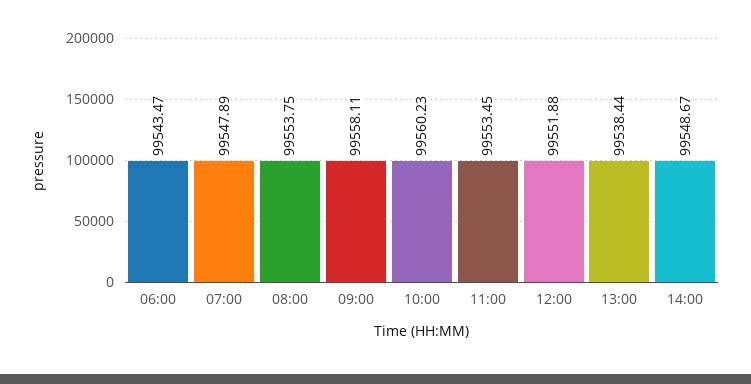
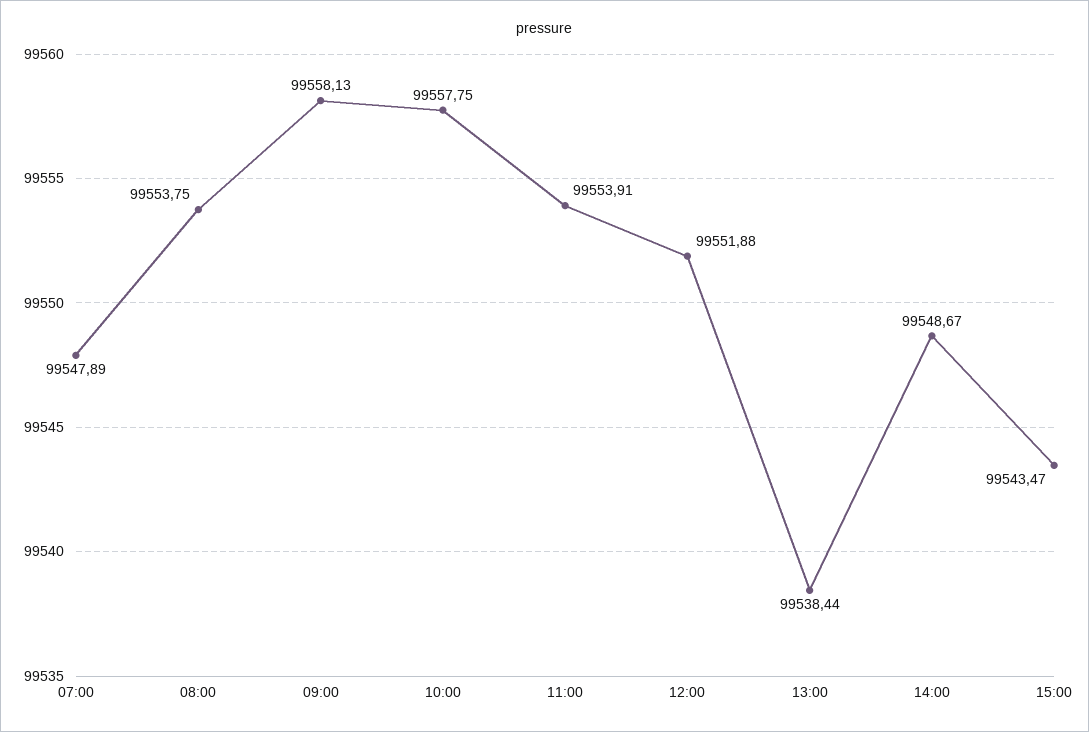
06:00: 99543.47 -> none
09:00: 99558.11 -> 99558.13
10:00: 99560.23 -> 99557.75
11:00: 99553.45 -> 99553.91
15:00: none -> 99543.47

